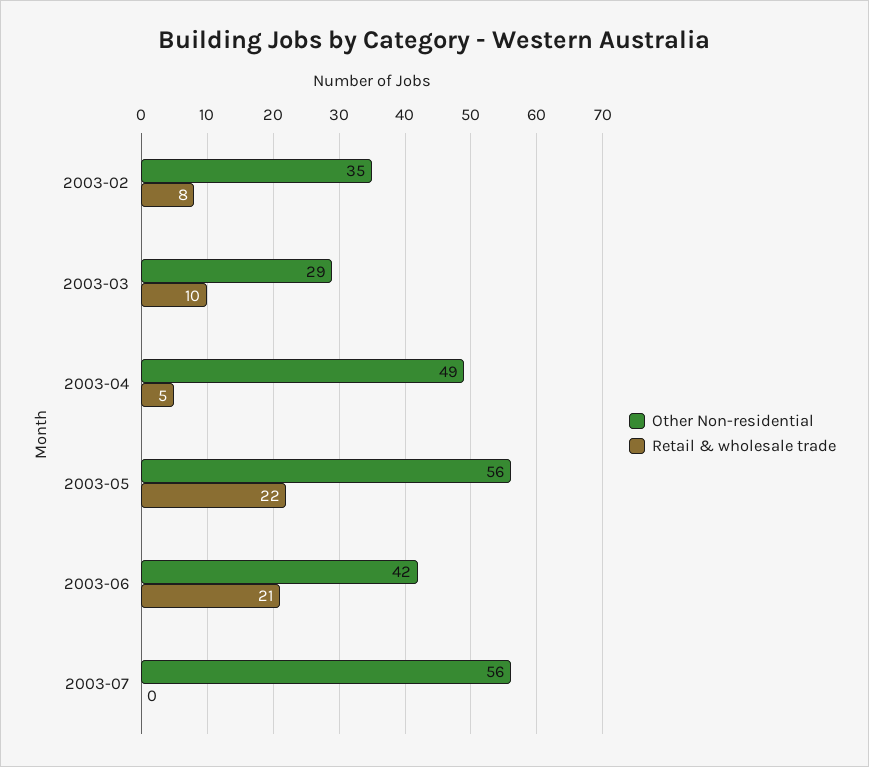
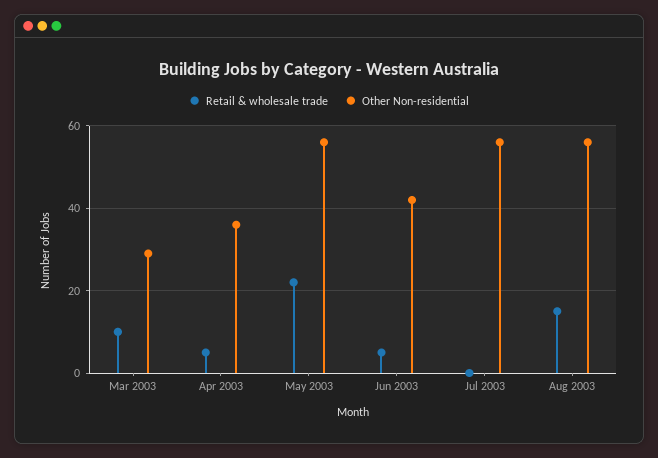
Other Non-residential, 2003-02: 35 -> none
Retail & wholesale trade, 2003-02: 8 -> none
Other Non-residential, 2003-04: 49 -> 35
Retail & wholesale trade, 2003-06: 21 -> 5
Retail & wholesale trade, Aug 2003: none -> 15
Other Non-residential, Aug 2003: none -> 55

